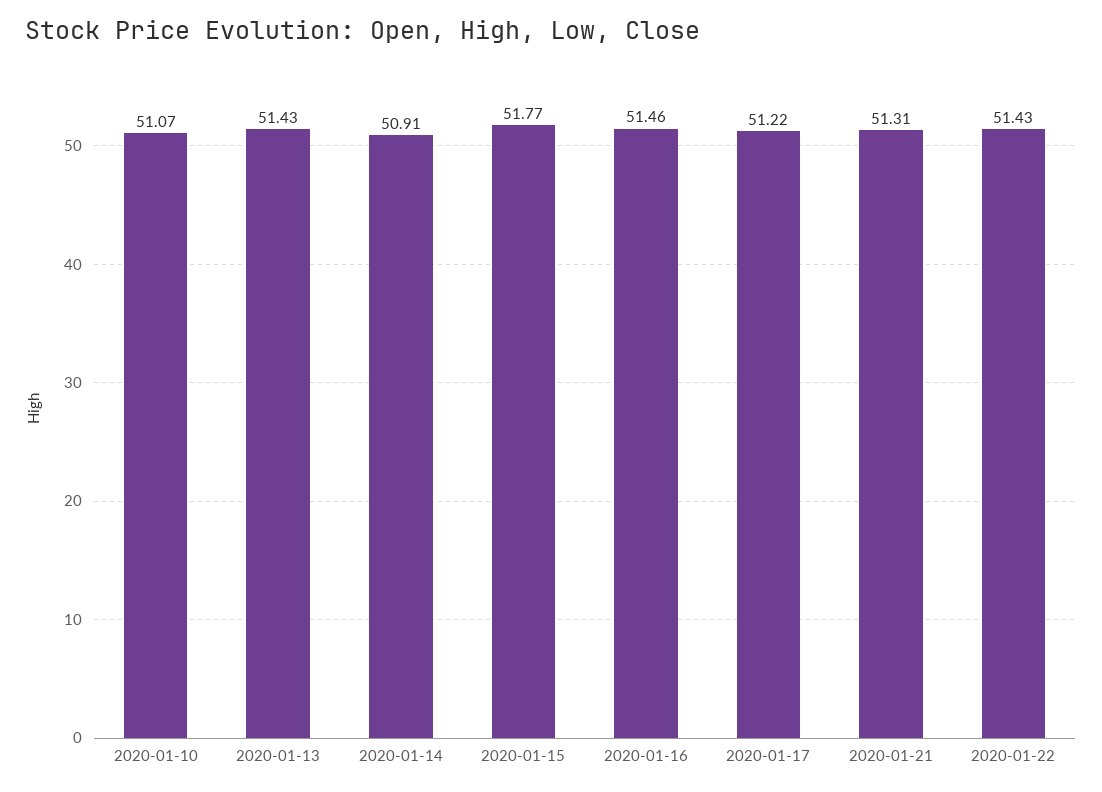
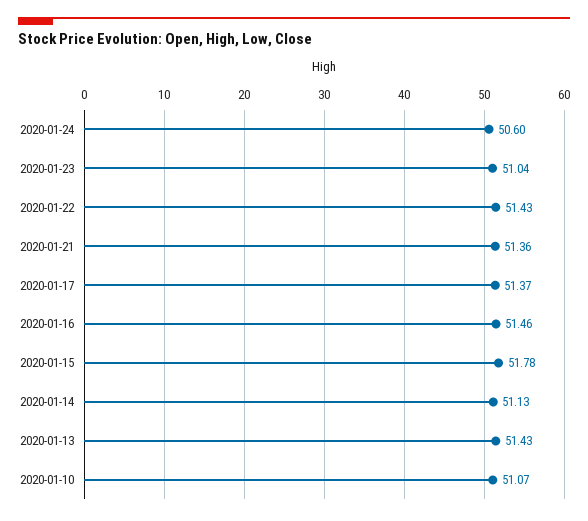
2020-01-14: 50.91 -> 51.13
2020-01-15: 51.77 -> 51.78
2020-01-17: 51.22 -> 51.37
2020-01-21: 51.31 -> 51.36
2020-01-24: none -> 50.6
2020-01-23: none -> 51.04

